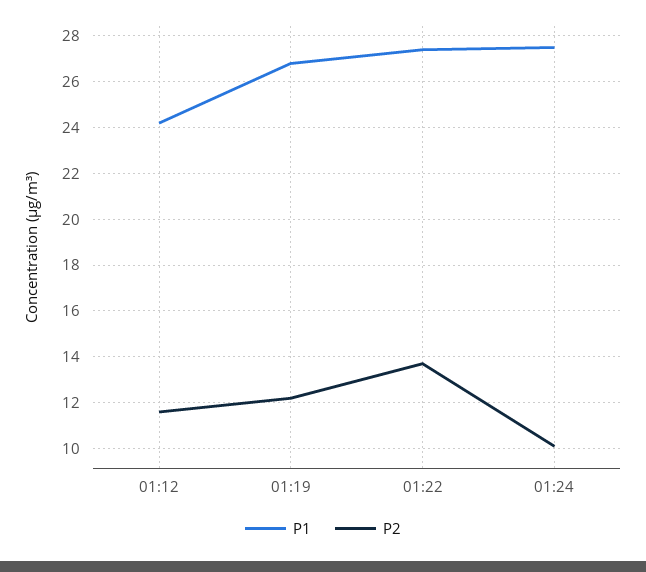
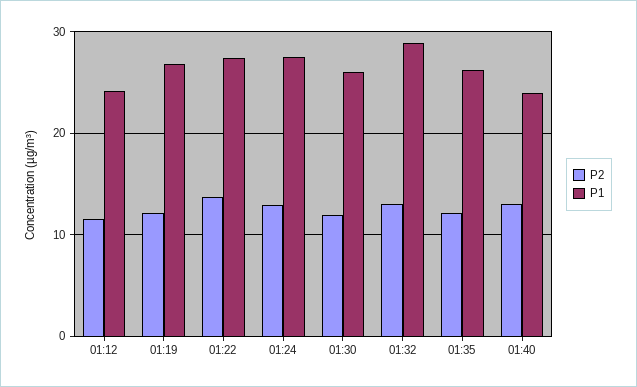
P2, 01:24: 10 -> 13
P2, 01:30: none -> 12
P1, 01:30: none -> 26
P2, 01:32: none -> 13
P1, 01:32: none -> 29
P2, 01:35: none -> 12
P1, 01:35: none -> 26
P2, 01:40: none -> 13
P1, 01:40: none -> 24

